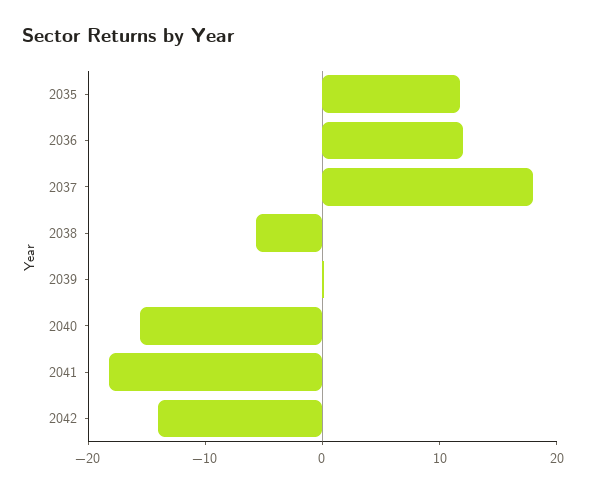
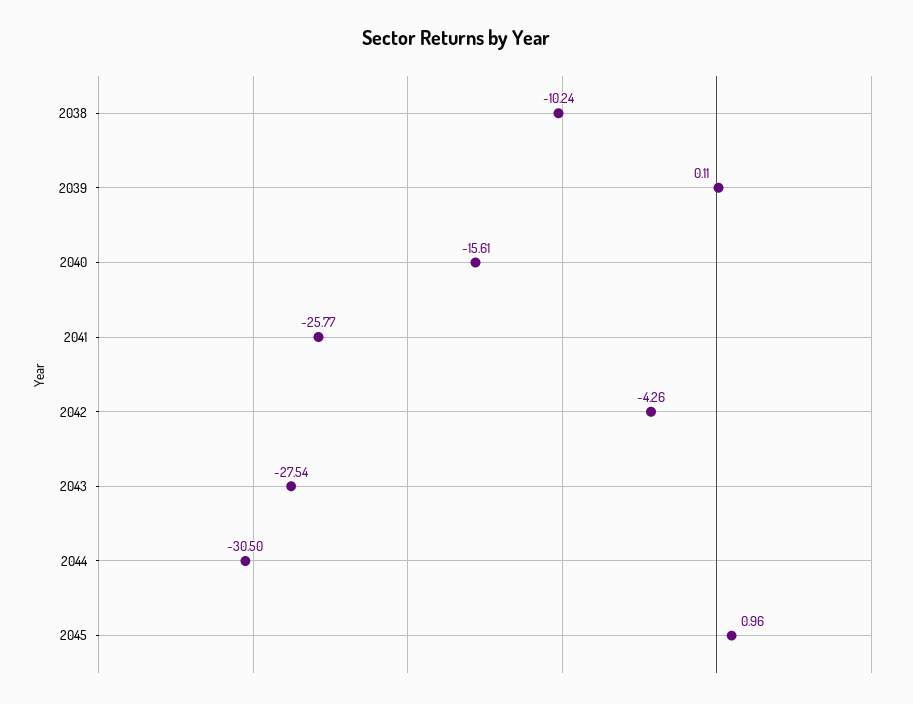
2035: 12 -> none
2036: 12 -> none
2037: 18 -> none
2038: -6 -> -10.24
2041: -18 -> -25.77
2042: -14 -> -4.26
2043: none -> -27.54
2044: none -> -30.5
2045: none -> 0.96

